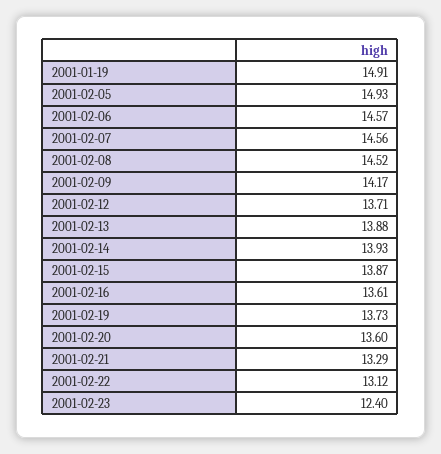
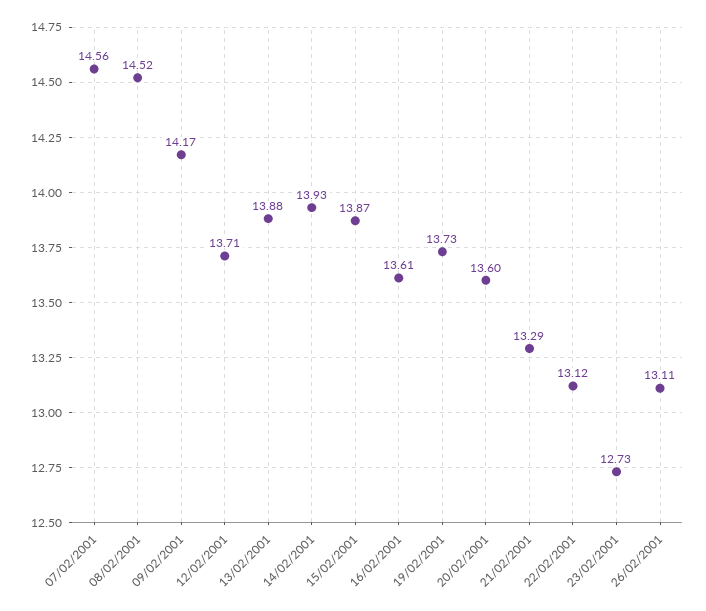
2001-01-19: 14.91 -> none
2001-02-05: 14.93 -> none
2001-02-06: 14.57 -> none
2001-02-23: 12.4 -> 12.73
26/02/2001: none -> 13.11

